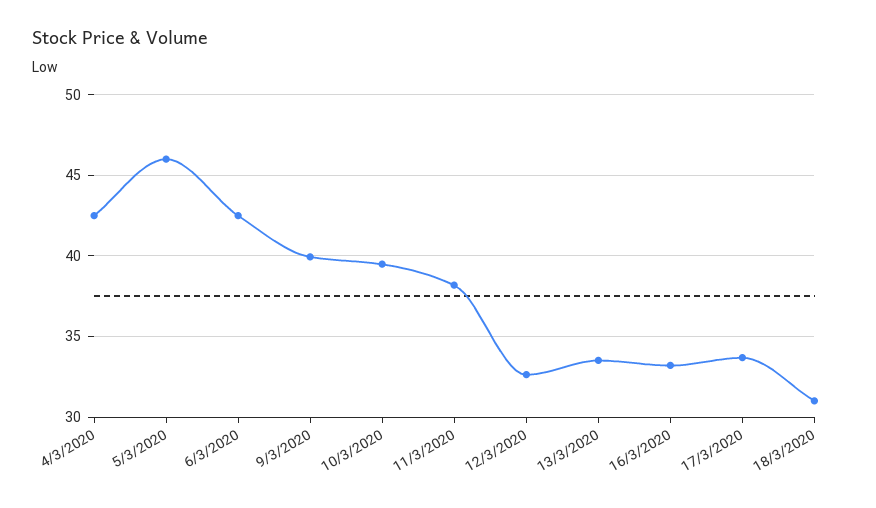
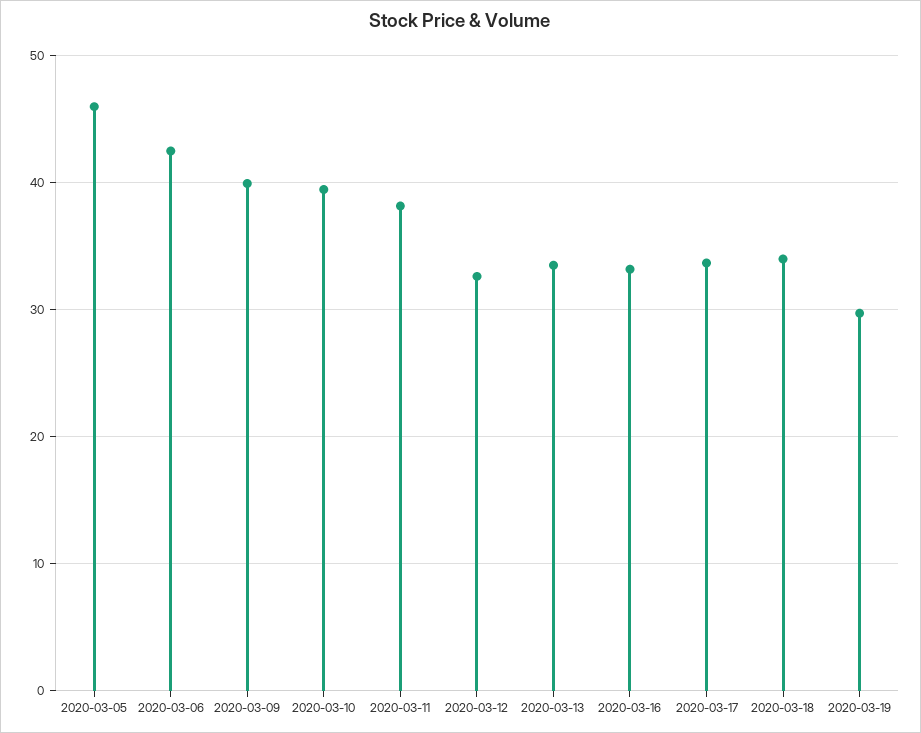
4/3/2020: 42.5 -> none
18/3/2020: 31 -> 34
2020-03-19: none -> 30

